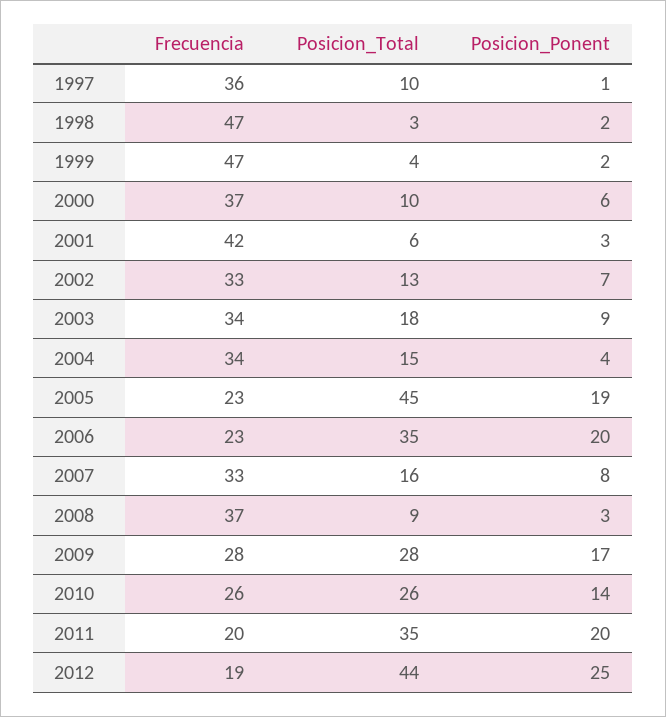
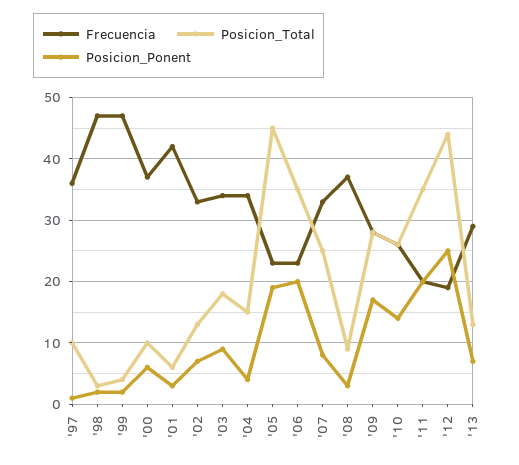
Posicion_Total, 2007: 16 -> 25
Frecuencia, '13: none -> 29
Posicion_Total, '13: none -> 13
Posicion_Ponent, '13: none -> 7

